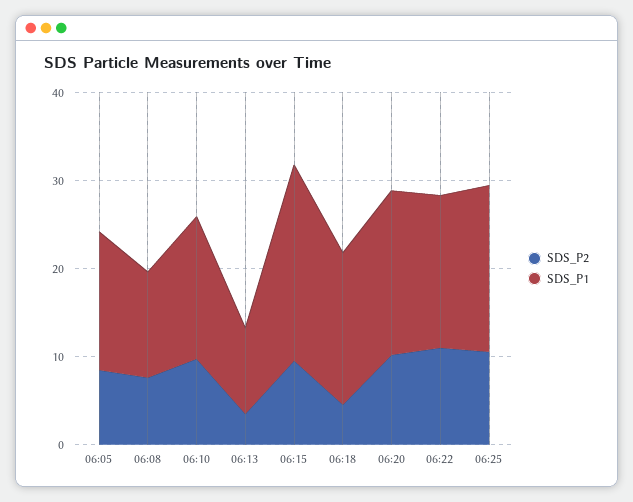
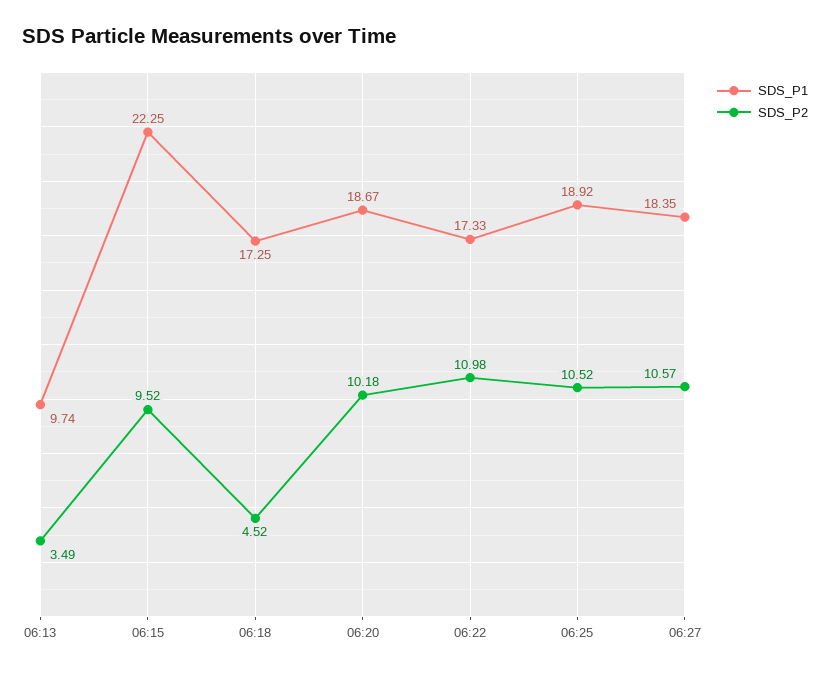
SDS_P2, 06:05: 8 -> none
SDS_P1, 06:05: 16 -> none
SDS_P2, 06:08: 8 -> none
SDS_P1, 06:08: 12 -> none
SDS_P2, 06:10: 10 -> none
SDS_P1, 06:10: 16 -> none
SDS_P1, 06:27: none -> 18.35
SDS_P2, 06:27: none -> 10.57

